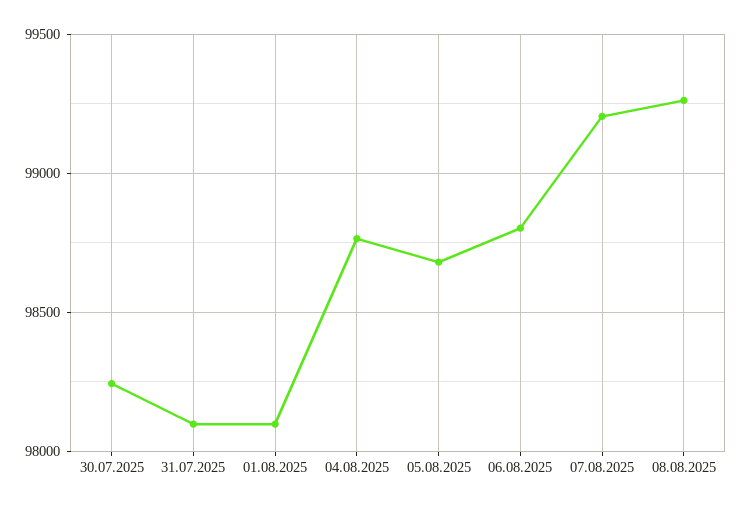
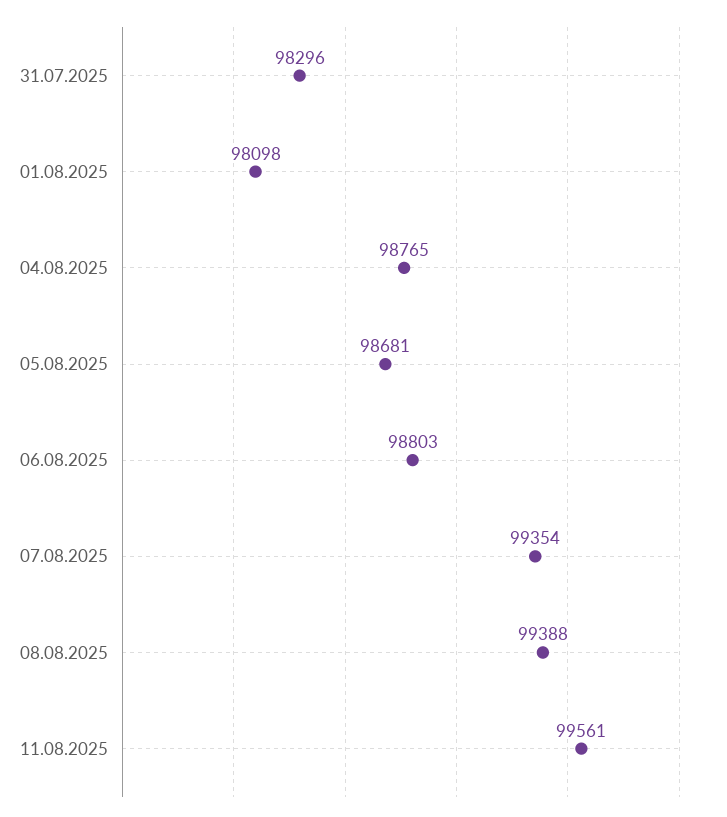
30.07.2025: 98250 -> none
31.07.2025: 98100 -> 98296
07.08.2025: 99200 -> 99354
08.08.2025: 99250 -> 99388
11.08.2025: none -> 99561

